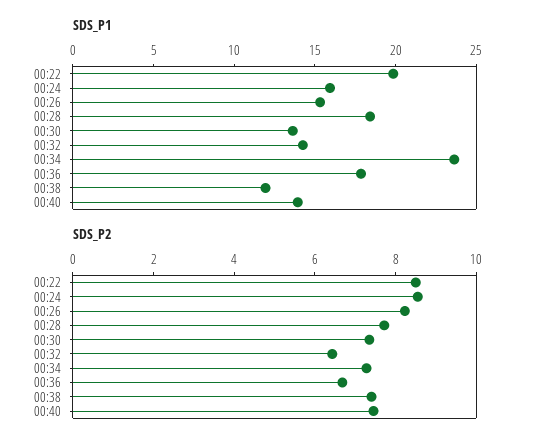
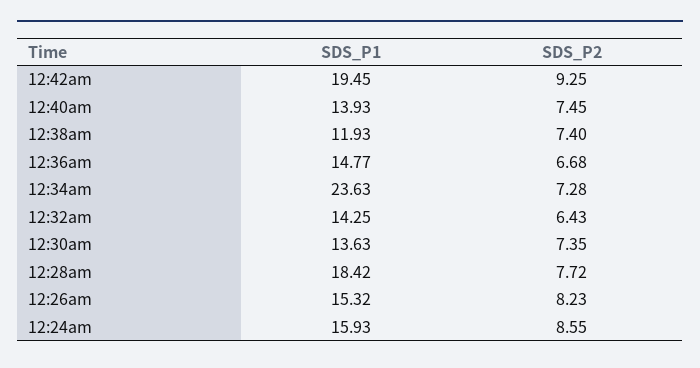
SDS_P1, 00:22: 20 -> none
SDS_P1, 00:36: 18 -> 14.77
SDS_P2, 00:22: 8.5 -> none
SDS_P1, 12:42am: none -> 19.45
SDS_P2, 12:42am: none -> 9.25

